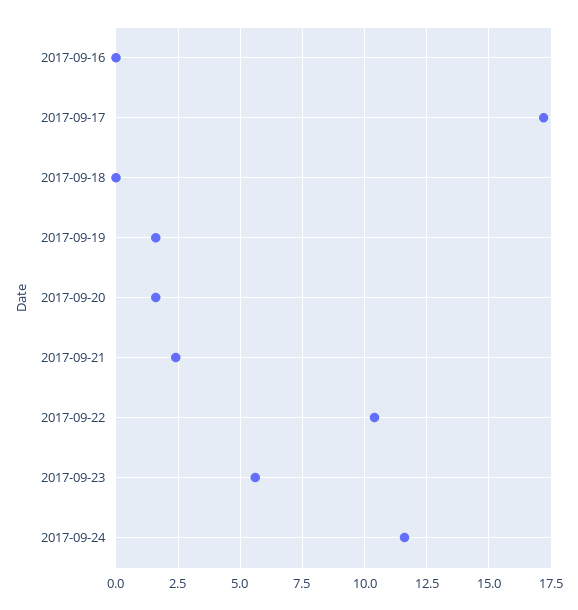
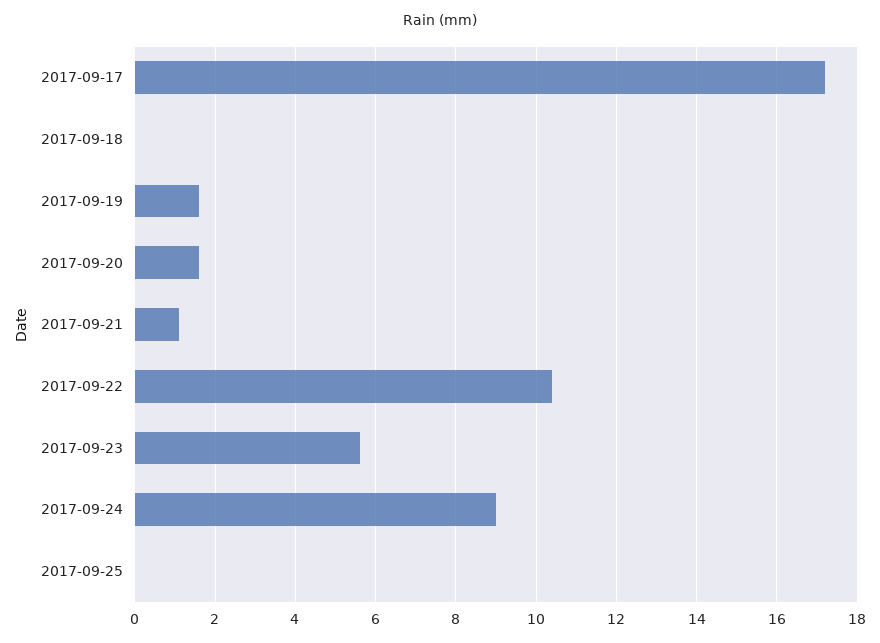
2017-09-16: 0 -> none
2017-09-21: 2.5 -> 1
2017-09-24: 11.5 -> 9
2017-09-25: none -> 0

